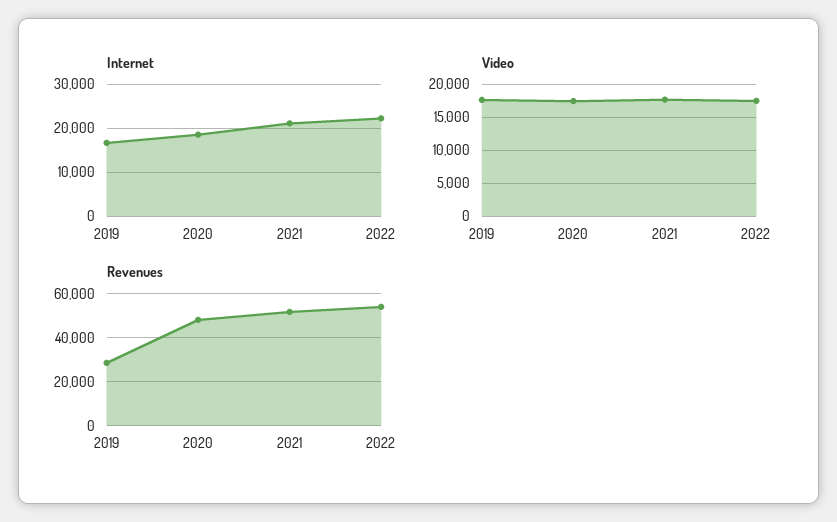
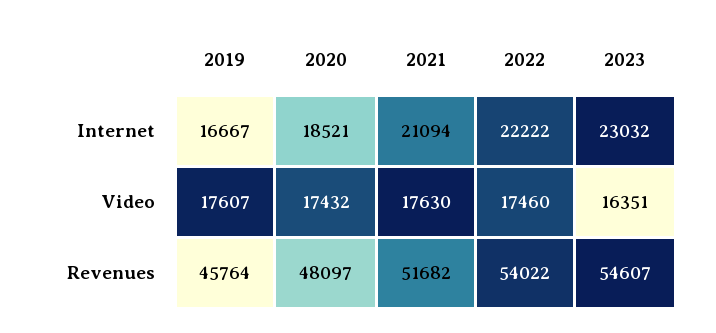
Revenues, 2019: 30000 -> 45764
Internet, 2023: none -> 23032
Video, 2023: none -> 16351
Revenues, 2023: none -> 54607

